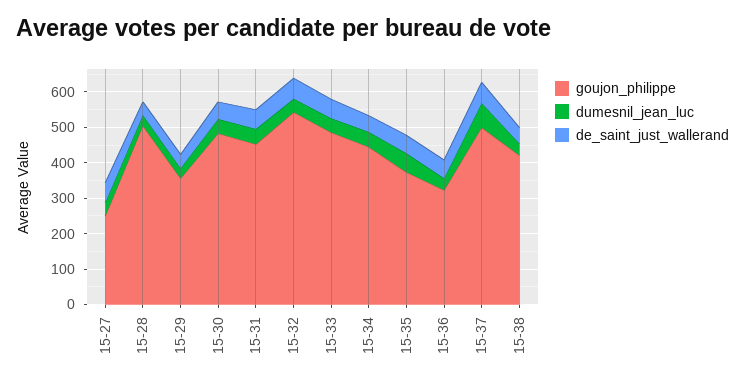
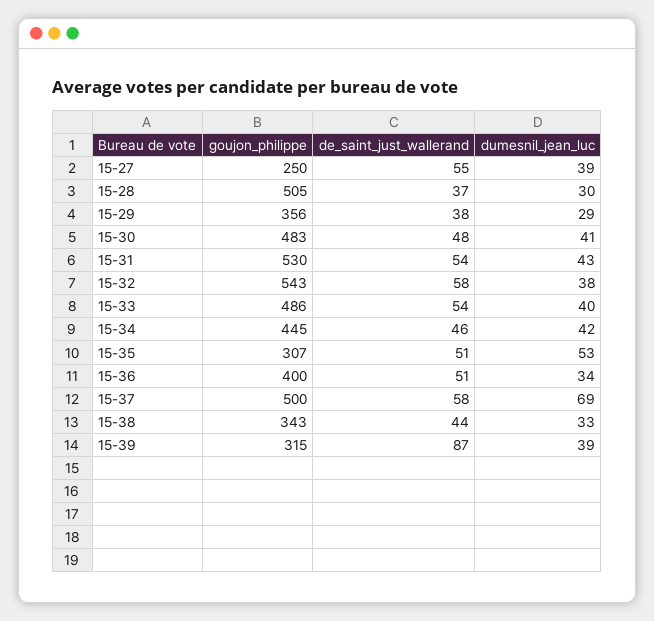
goujon_philippe, 15-31: 450 -> 530
goujon_philippe, 15-35: 375 -> 307
goujon_philippe, 15-36: 325 -> 400
goujon_philippe, 15-38: 425 -> 343
goujon_philippe, 15-39: none -> 315
de_saint_just_wallerand, 15-39: none -> 87
dumesnil_jean_luc, 15-39: none -> 39

